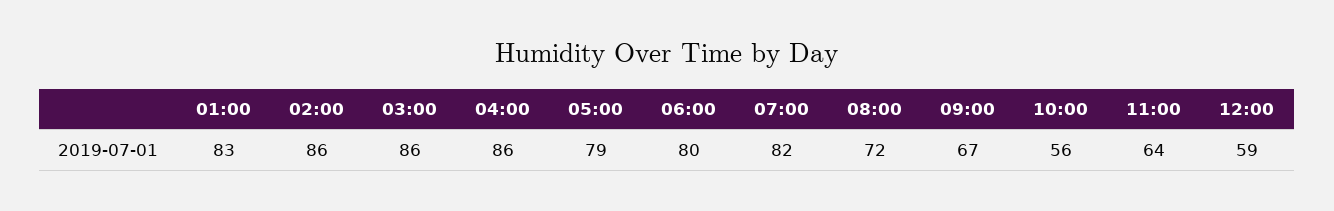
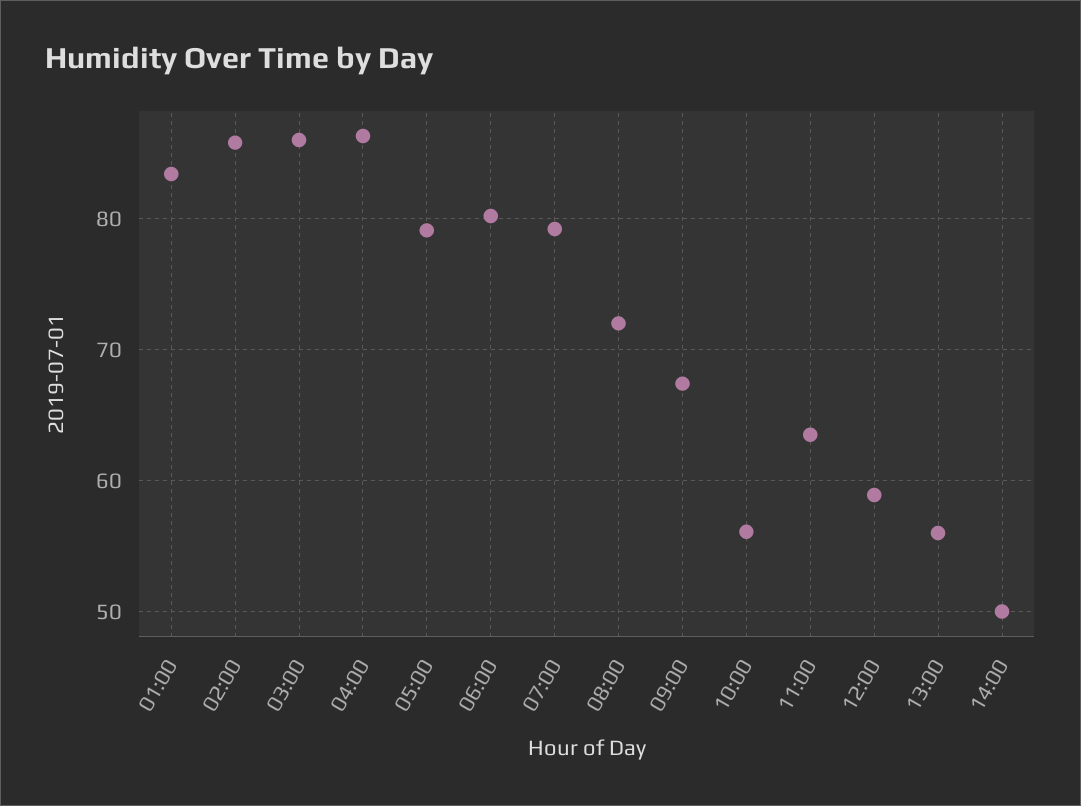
07:00: 82 -> 79
13:00: none -> 56
14:00: none -> 50

